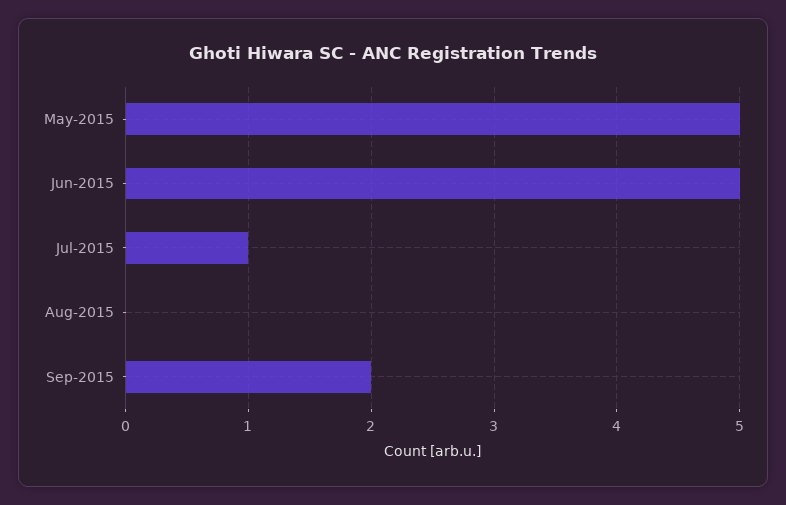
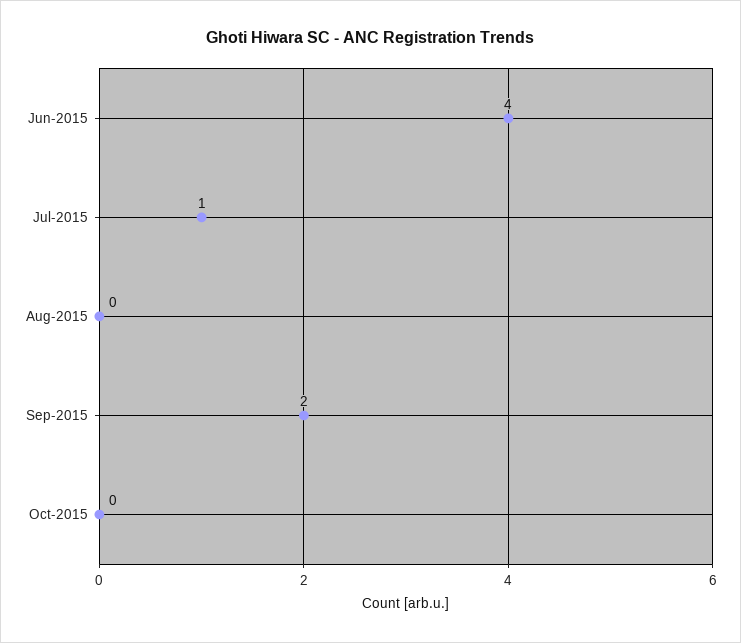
May-2015: 5 -> none
Jun-2015: 5 -> 4
Oct-2015: none -> 0

